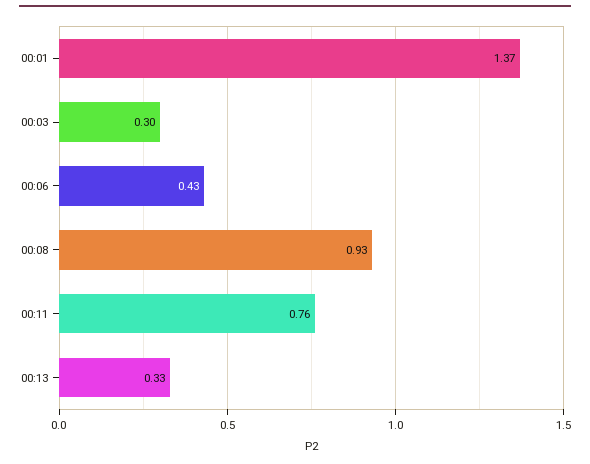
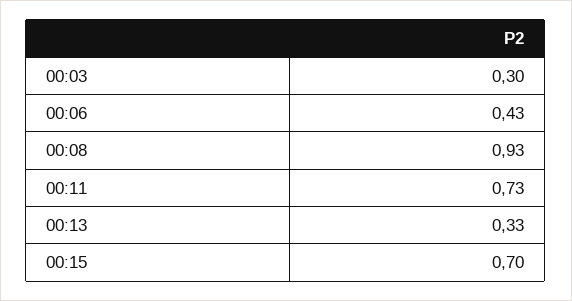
00:01: 1.37 -> none
00:11: 0.76 -> 0.73
00:15: none -> 0.7

